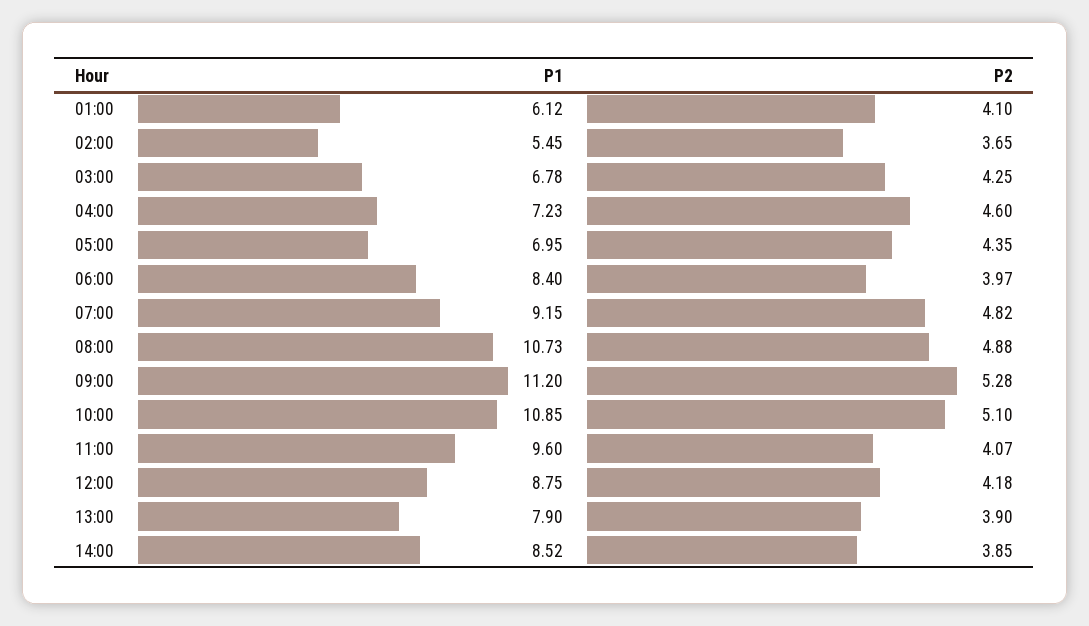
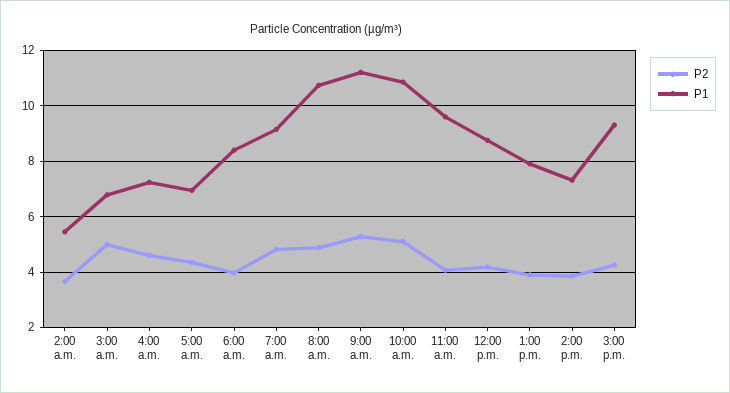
P1, 01:00: 6.12 -> none
P2, 01:00: 4.1 -> none
P2, 03:00: 4.25 -> 5
P1, 14:00: 8.52 -> 7.25
P2, 3:00 p.m.: none -> 4.25
P1, 3:00 p.m.: none -> 9.25

